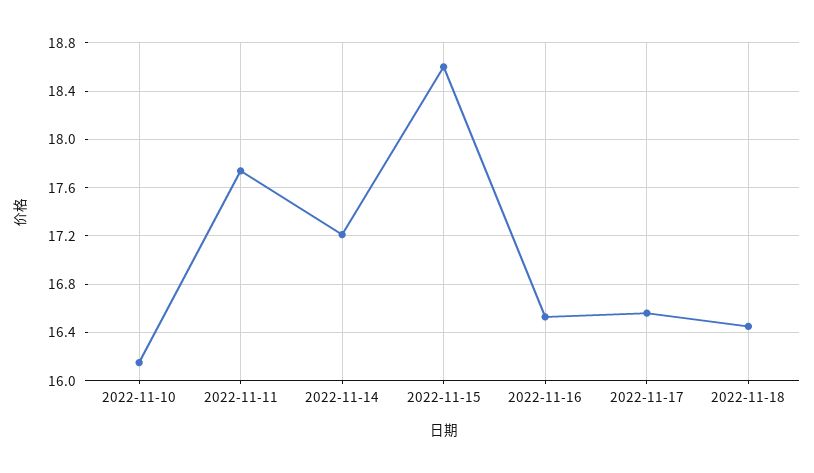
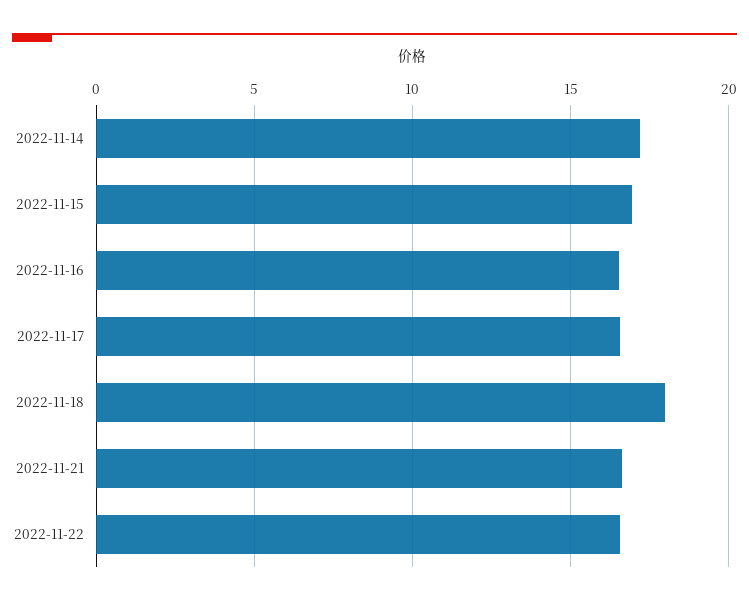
2022-11-10: 16.15 -> none
2022-11-11: 17.75 -> none
2022-11-15: 18.6 -> 17
2022-11-18: 16.45 -> 18
2022-11-21: none -> 16.5
2022-11-22: none -> 16.5

